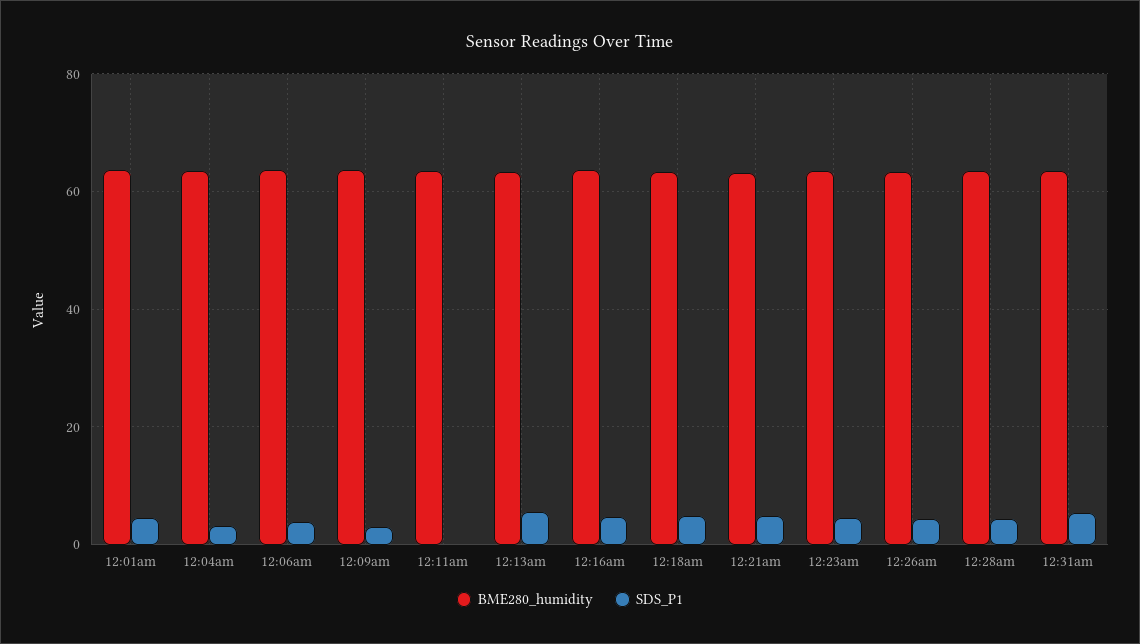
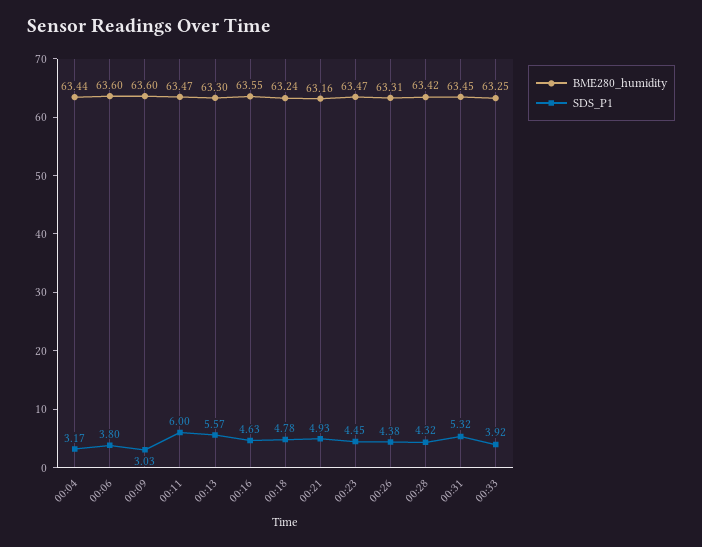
BME280_humidity, 12:01am: 64 -> none
SDS_P1, 12:01am: 4 -> none
SDS_P1, 12:11am: 0 -> 6
BME280_humidity, 00:33: none -> 63.25
SDS_P1, 00:33: none -> 3.92

